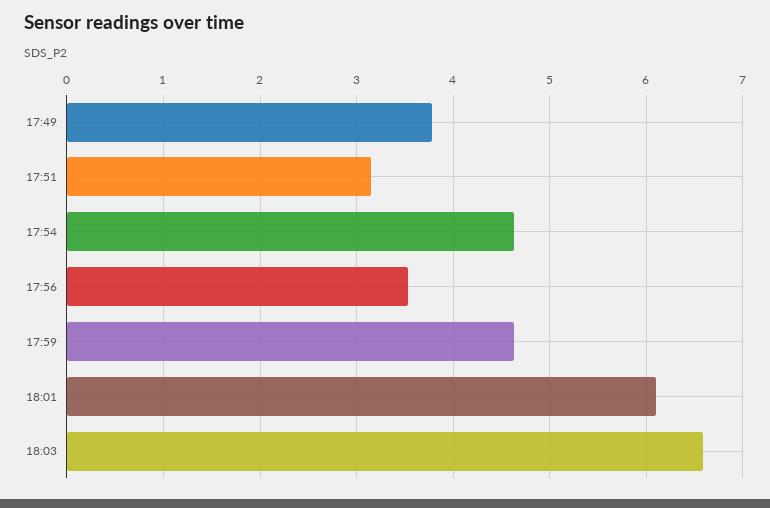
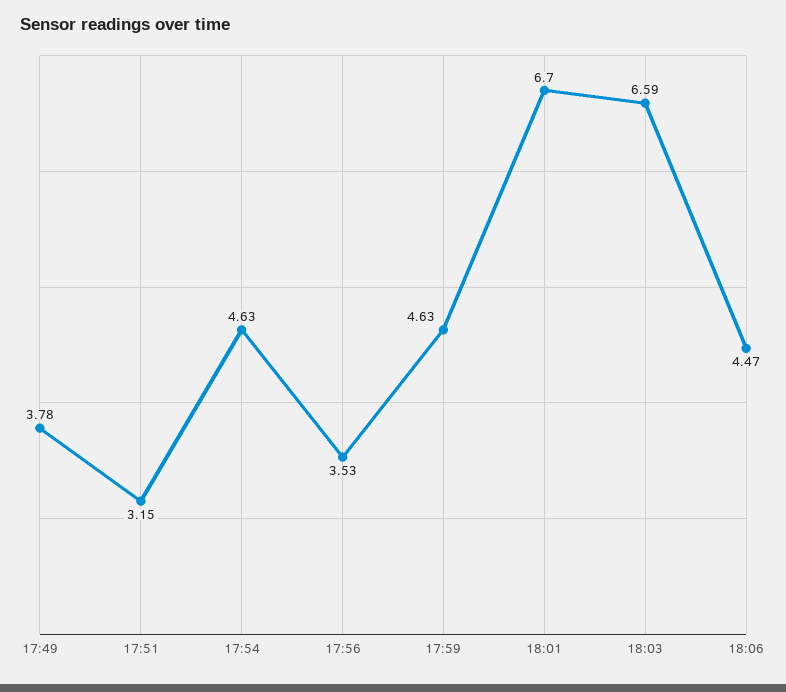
18:01: 6.1 -> 6.7
18:06: none -> 4.47

